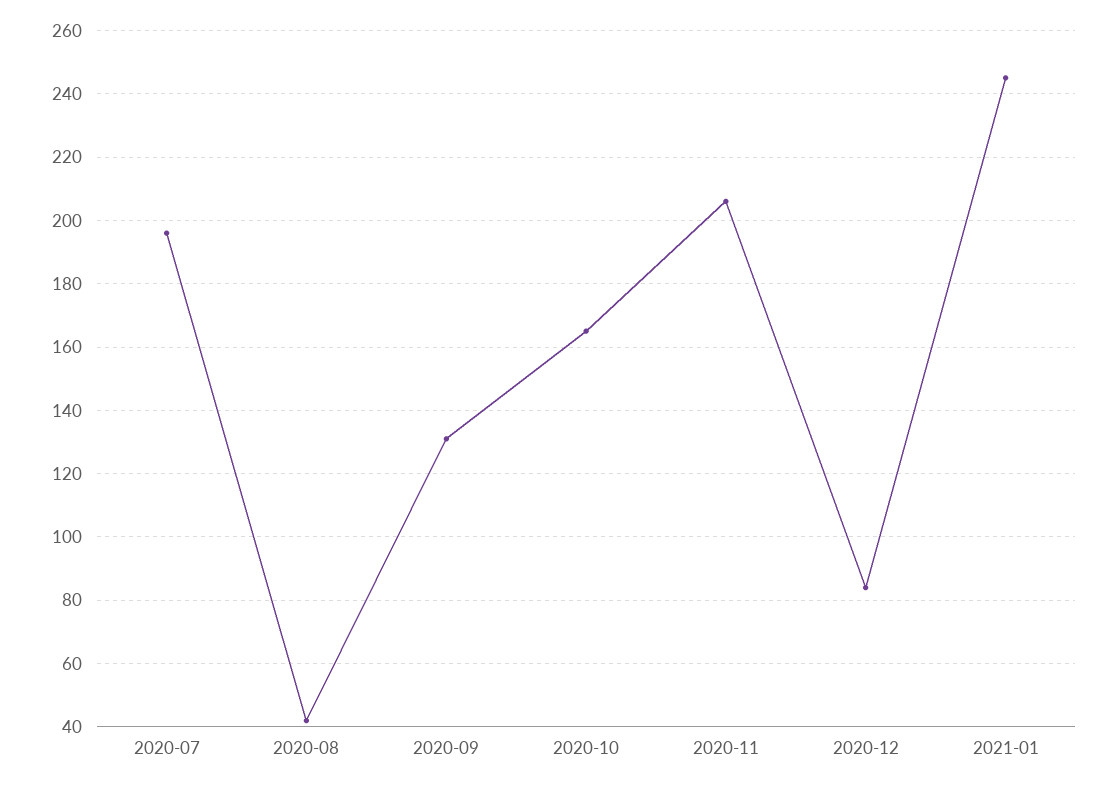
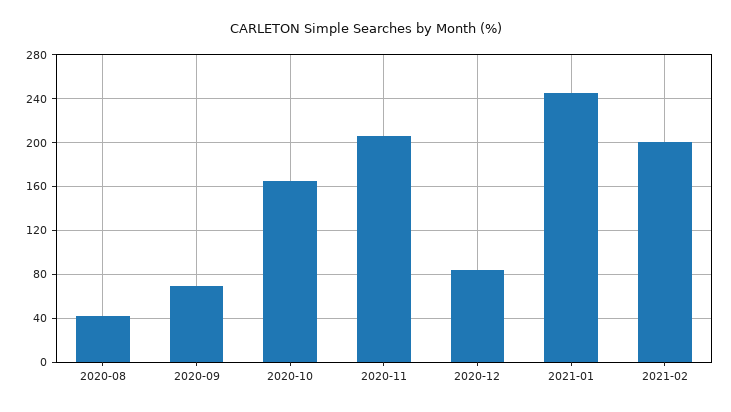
2020-07: 195 -> none
2020-09: 130 -> 70
2021-02: none -> 200

